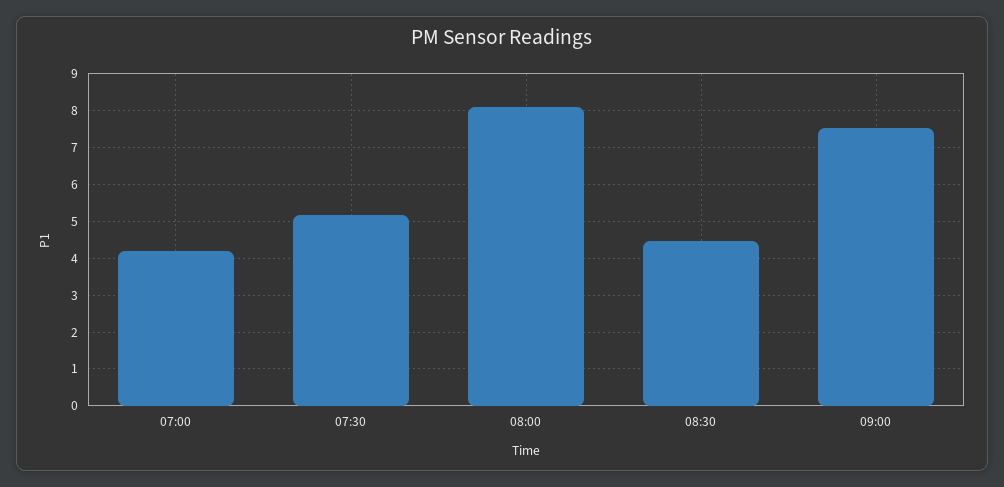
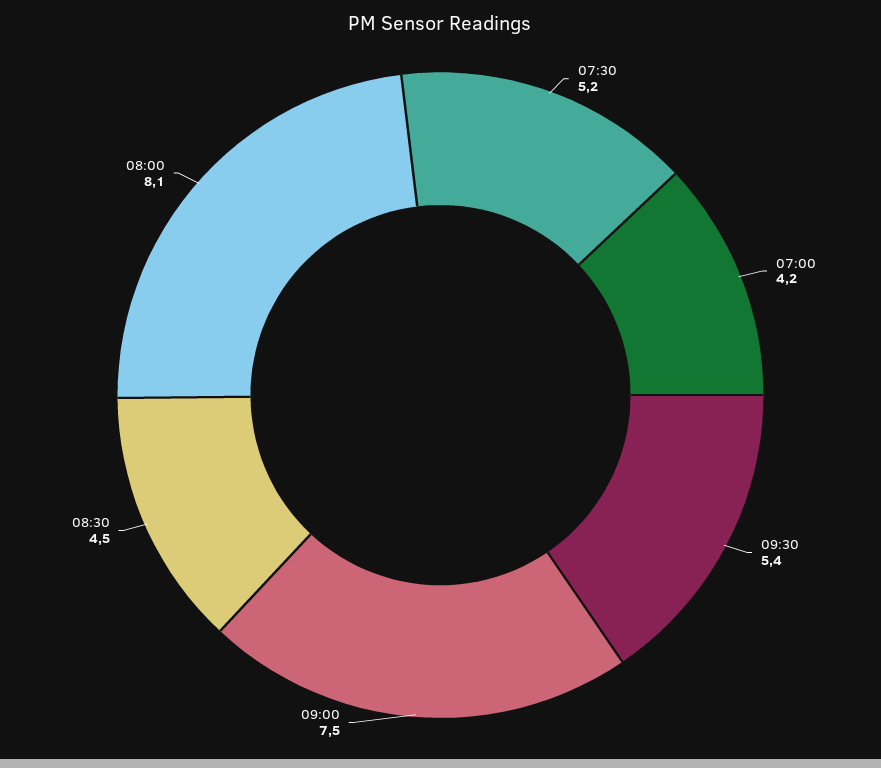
09:30: none -> 5.4

